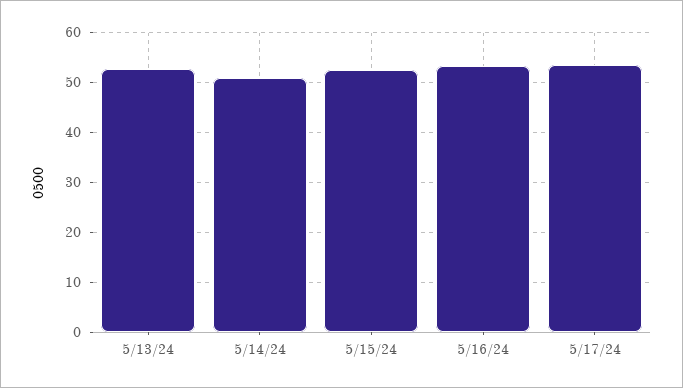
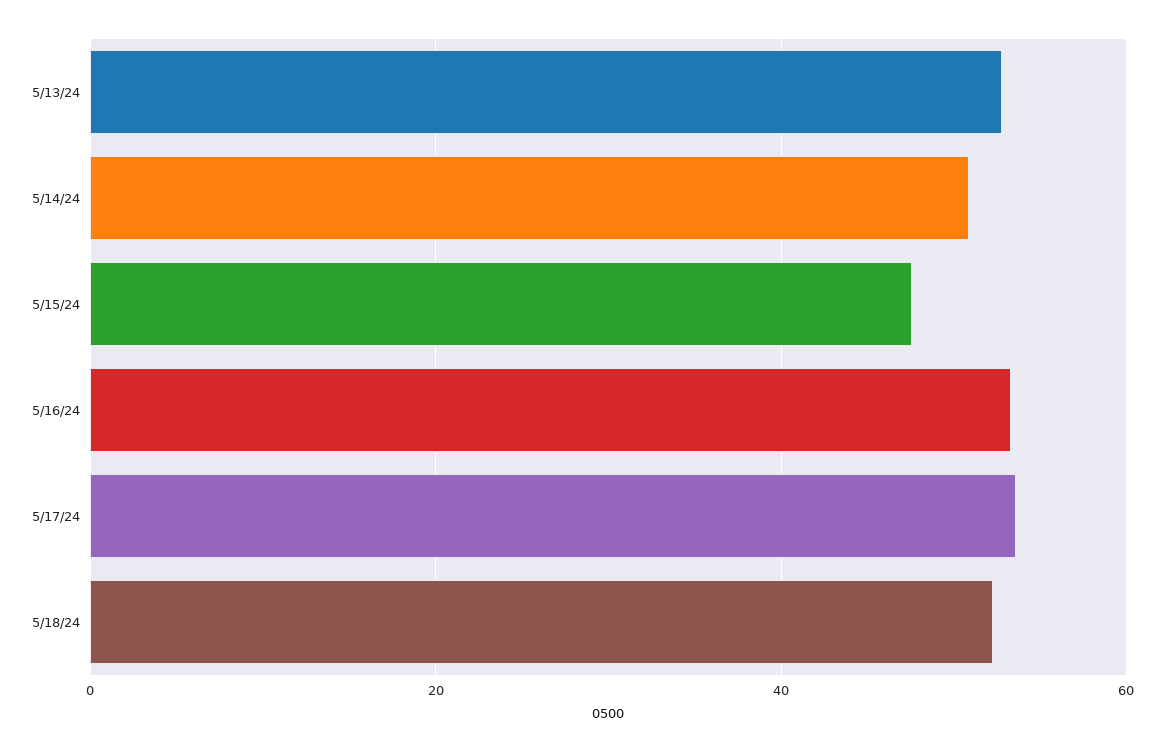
5/15/24: 52 -> 48
5/18/24: none -> 52

